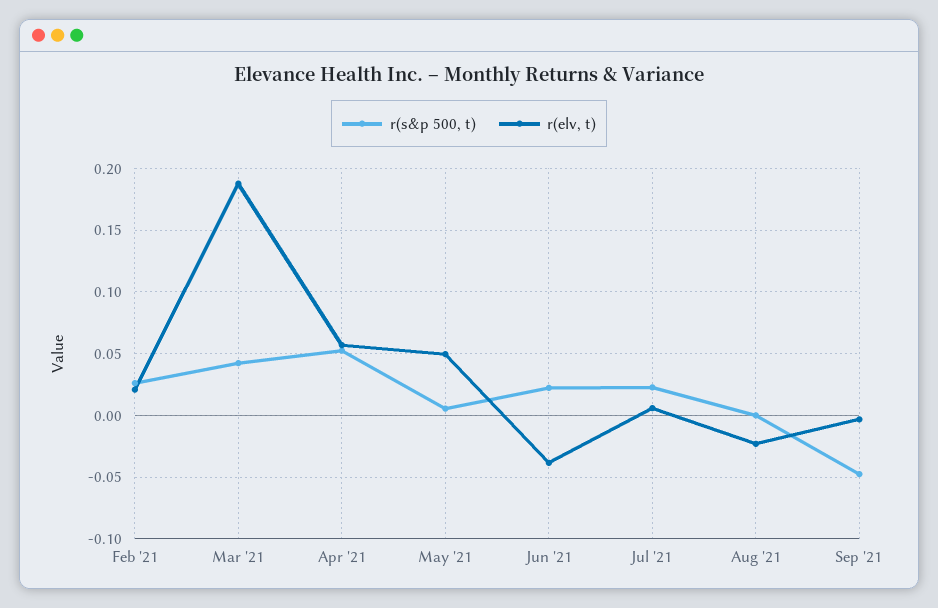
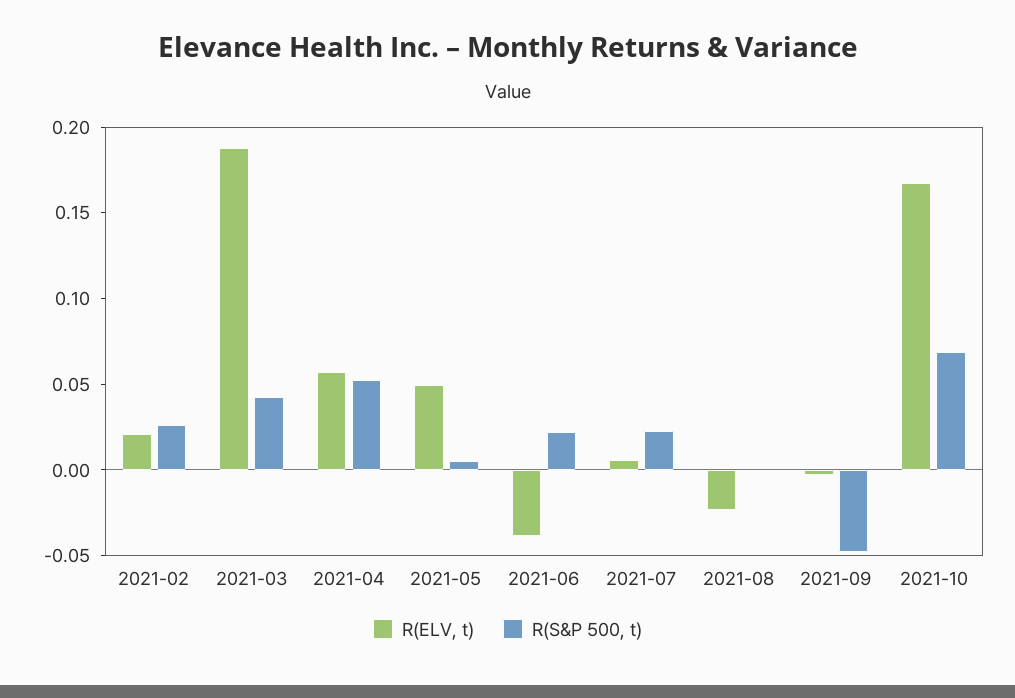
r(elv, t), 2021-10: none -> 0.17
r(s&p 500, t), 2021-10: none -> 0.07

